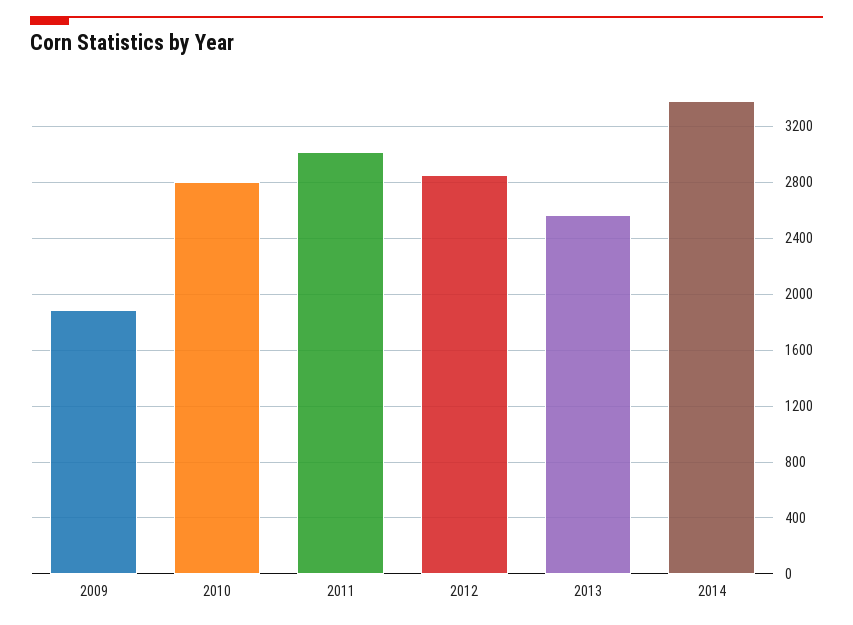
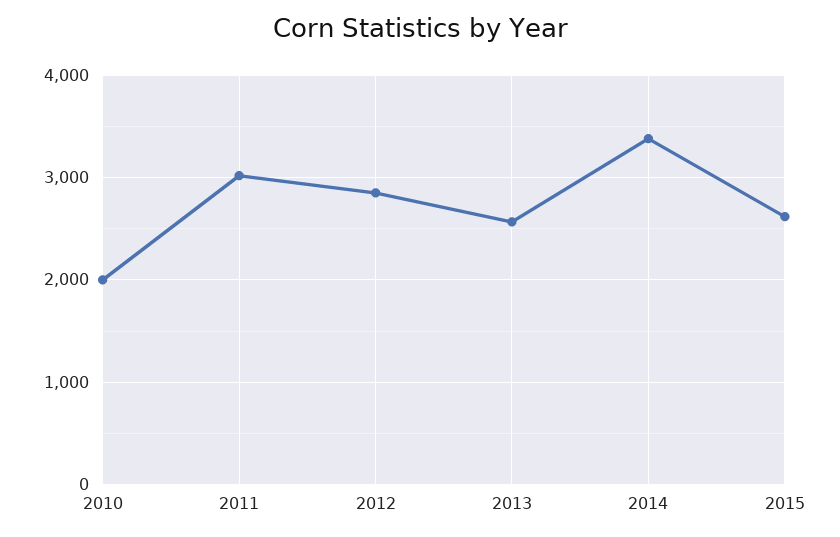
2009: 1900 -> none
2010: 2800 -> 2000
2015: none -> 2600

